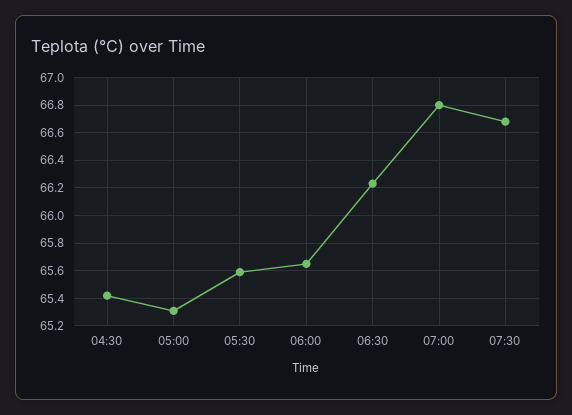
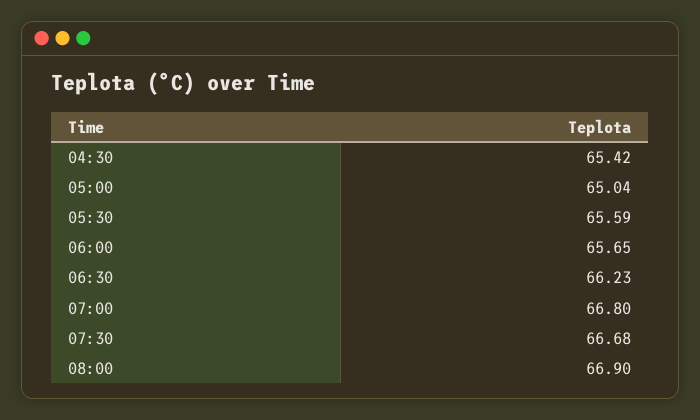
05:00: 65.3 -> 65.04
08:00: none -> 66.9

